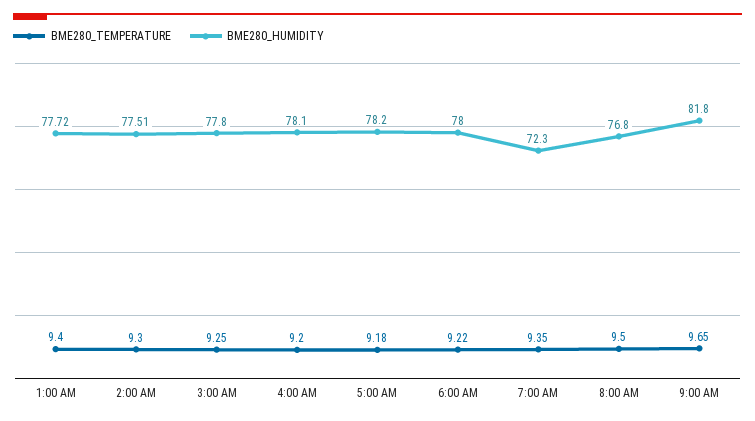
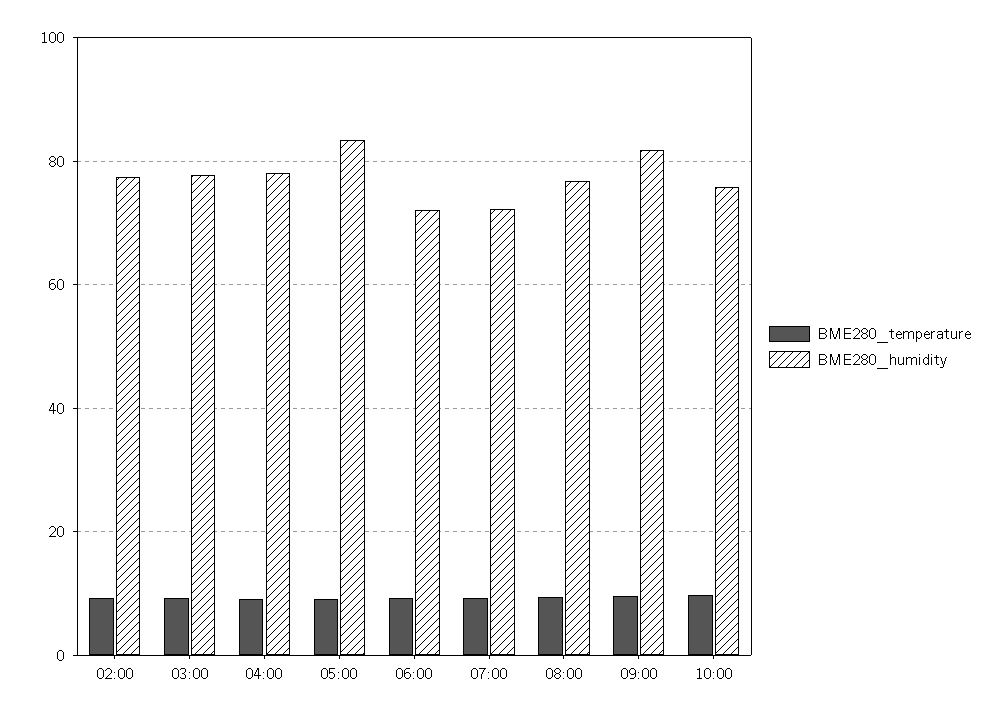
BME280_TEMPERATURE, 1:00 AM: 9.4 -> none
BME280_HUMIDITY, 1:00 AM: 77.72 -> none
BME280_HUMIDITY, 5:00 AM: 78.2 -> 84
BME280_HUMIDITY, 6:00 AM: 78 -> 72
BME280_TEMPERATURE, 10:00: none -> 10
BME280_HUMIDITY, 10:00: none -> 76

